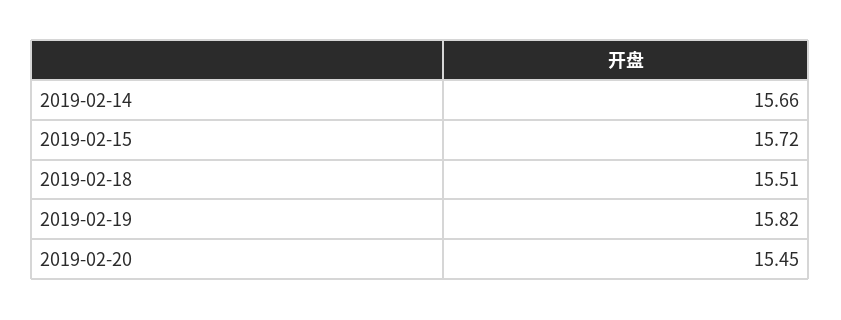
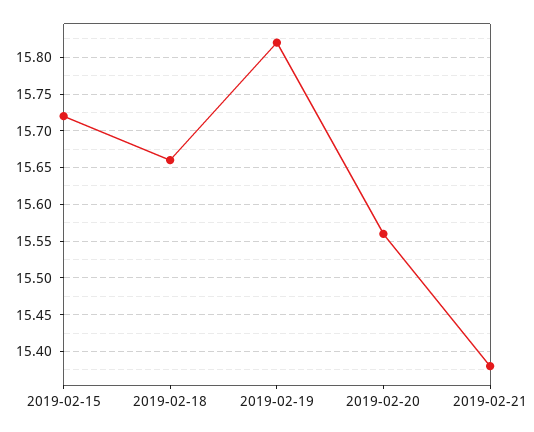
2019-02-14: 15.66 -> none
2019-02-18: 15.51 -> 15.66
2019-02-20: 15.45 -> 15.56
2019-02-21: none -> 15.38

